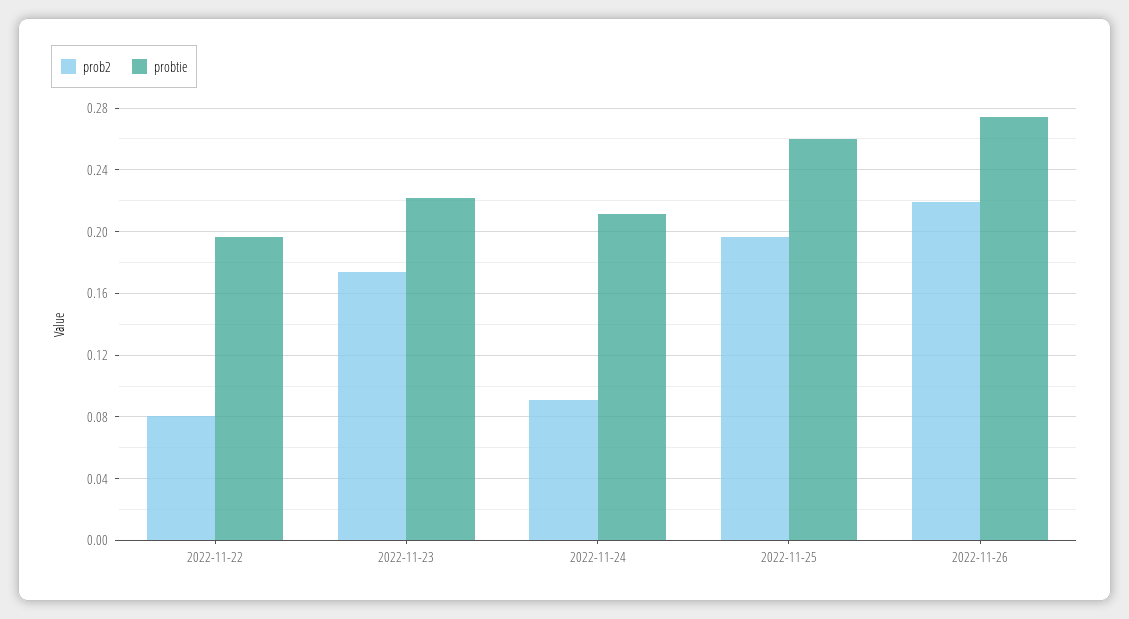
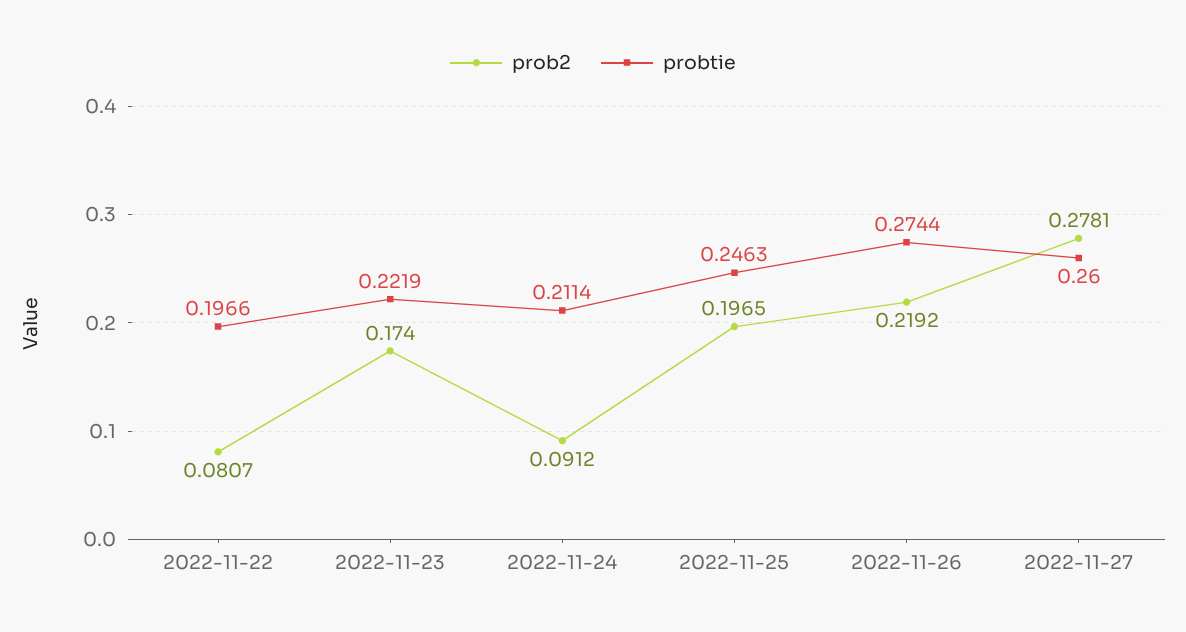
probtie, 2022-11-25: 0.26 -> 0.2463
prob2, 2022-11-27: none -> 0.2781
probtie, 2022-11-27: none -> 0.26

